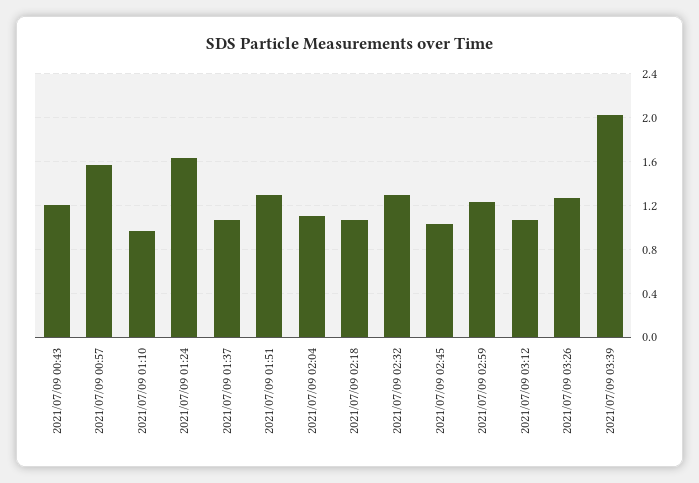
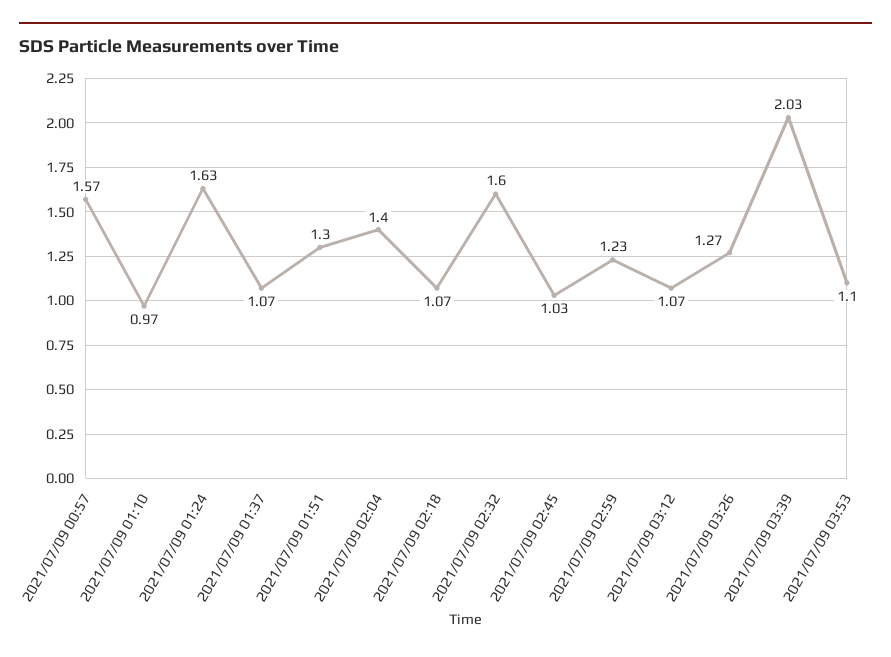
2021/07/09 00:43: 1.2 -> none
2021/07/09 02:04: 1.1 -> 1.4
2021/07/09 02:32: 1.3 -> 1.6
2021/07/09 03:53: none -> 1.1

